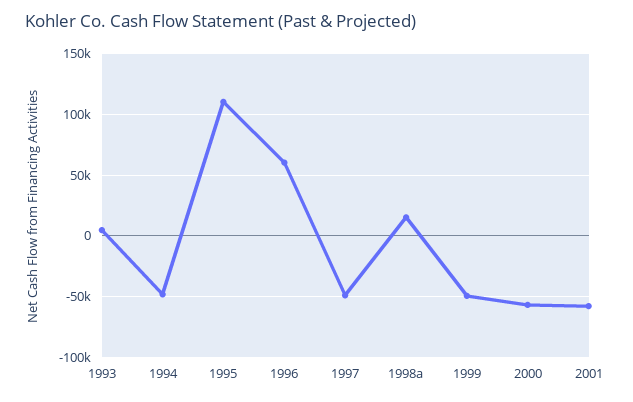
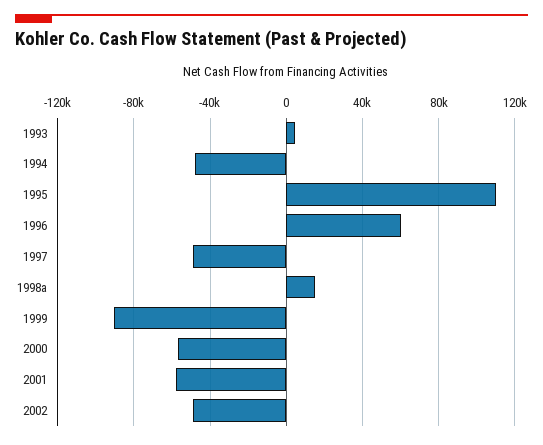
1999: -50000 -> -90000
2002: none -> -50000

